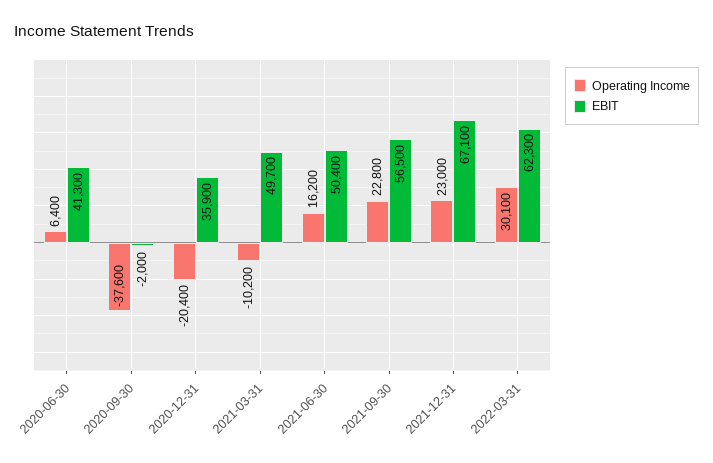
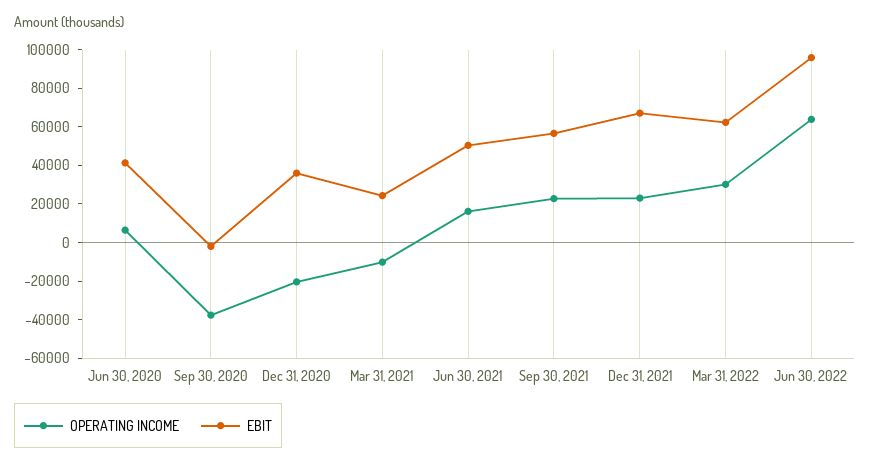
EBIT, 2021-03-31: 49700 -> 25000
Operating Income, Jun 30, 2022: none -> 65000
EBIT, Jun 30, 2022: none -> 95000

